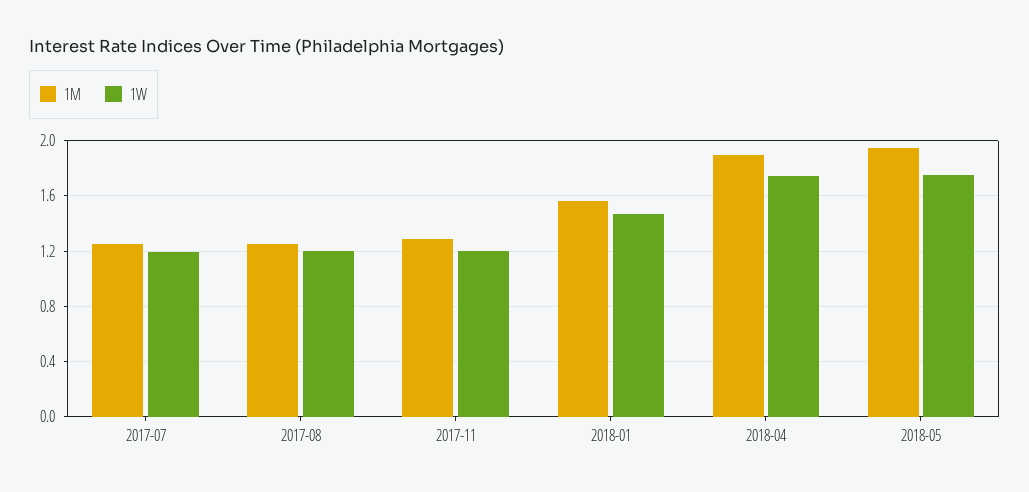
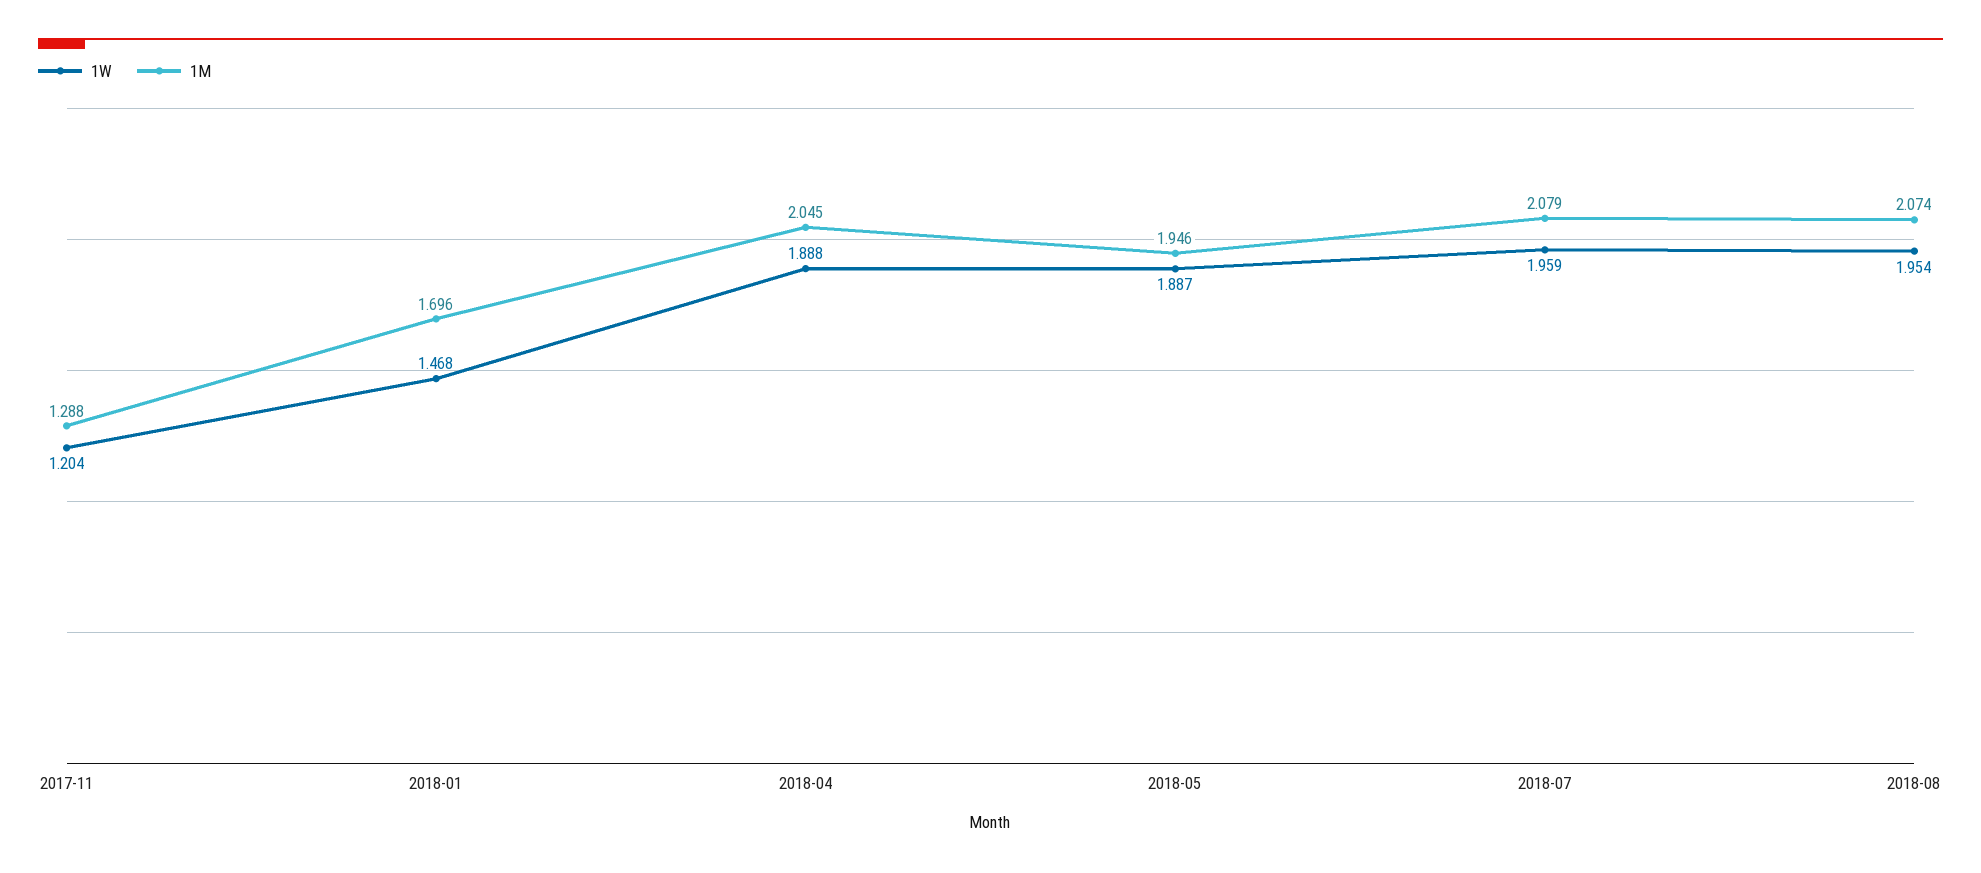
1M, 2017-07: 1.25 -> none
1W, 2017-07: 1.2 -> none
1M, 2017-08: 1.25 -> none
1W, 2017-08: 1.2 -> none
1M, 2018-01: 1.55 -> 1.696
1M, 2018-04: 1.9 -> 2.045
1W, 2018-04: 1.75 -> 1.888
1W, 2018-05: 1.75 -> 1.887
1W, 2018-07: none -> 1.959
1M, 2018-07: none -> 2.079
1W, 2018-08: none -> 1.954
1M, 2018-08: none -> 2.074

